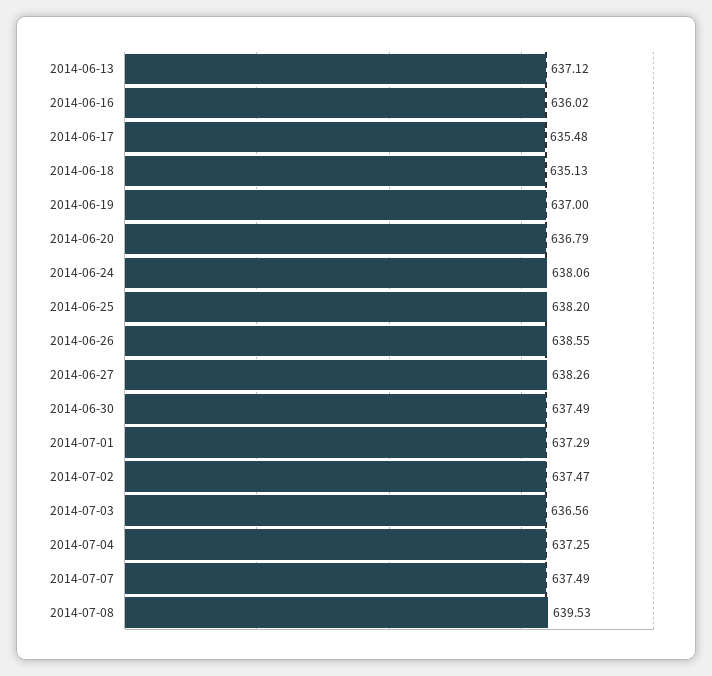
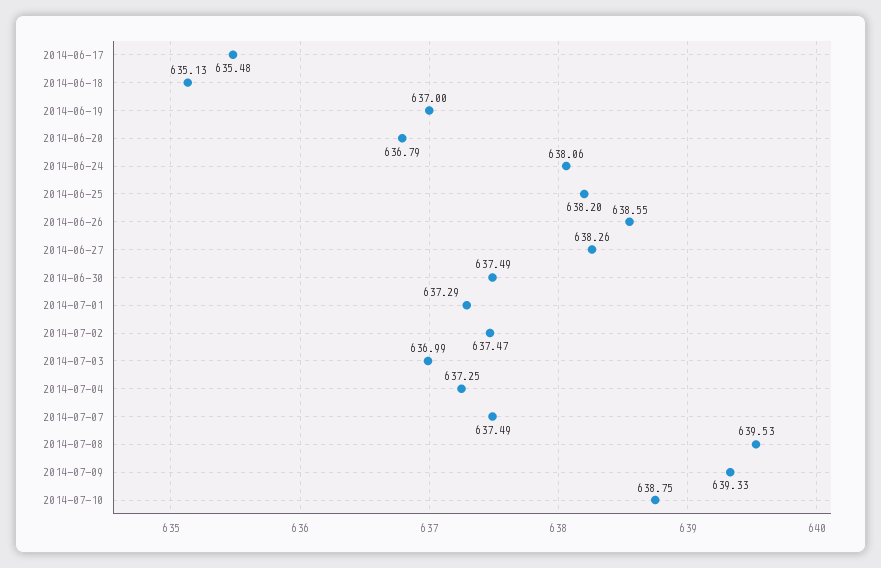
2014-06-13: 637.12 -> none
2014-06-16: 636.02 -> none
2014-07-03: 636.56 -> 636.99
2014-07-09: none -> 639.33
2014-07-10: none -> 638.75

